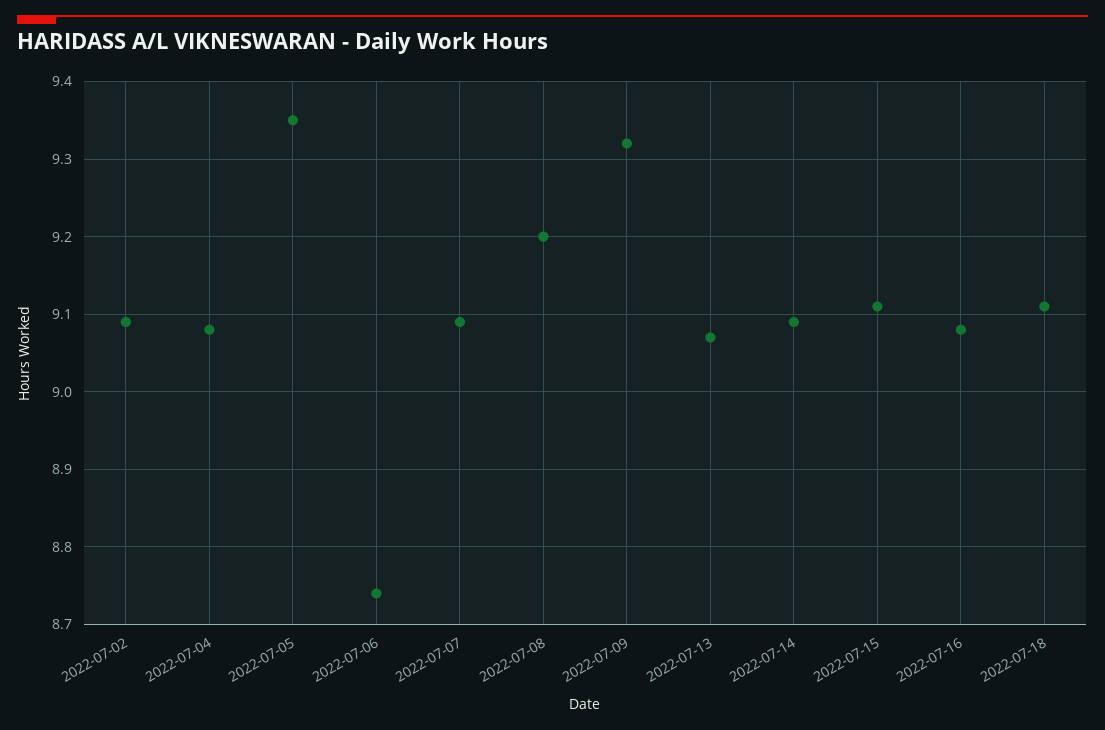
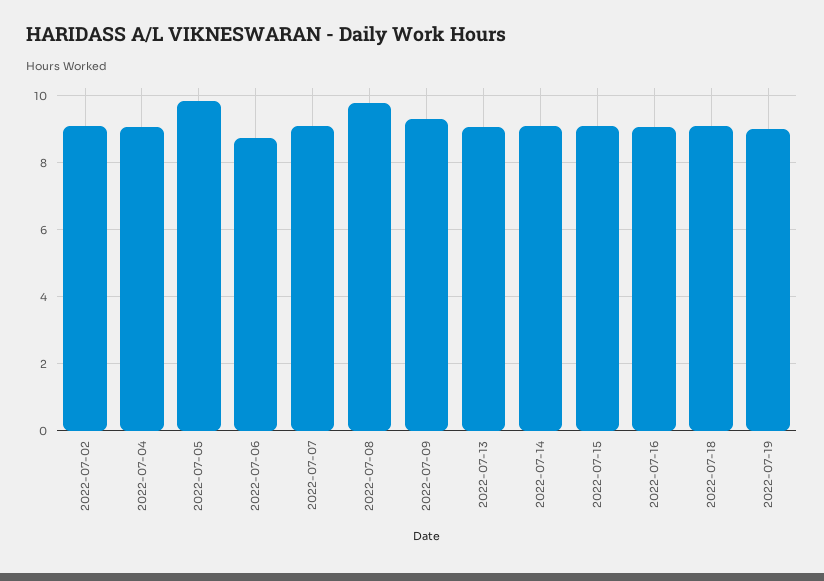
2022-07-05: 9.35 -> 9.8
2022-07-08: 9.2 -> 9.8
2022-07-19: none -> 9

